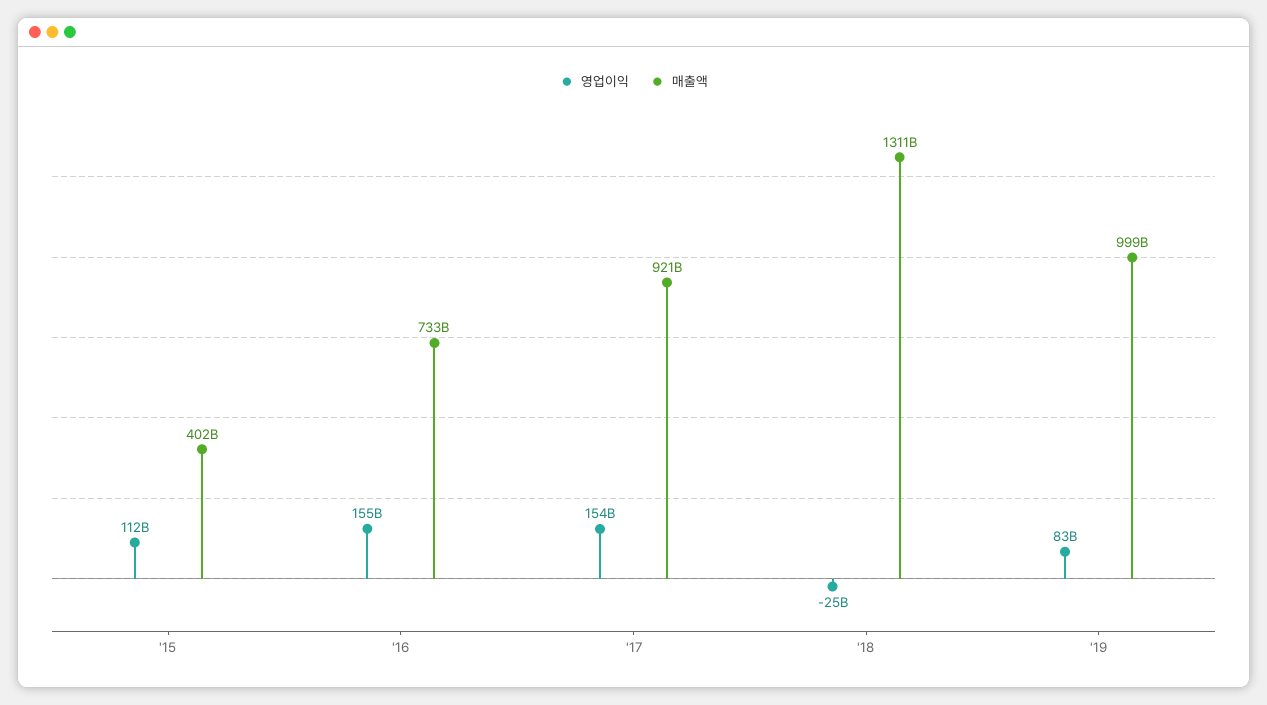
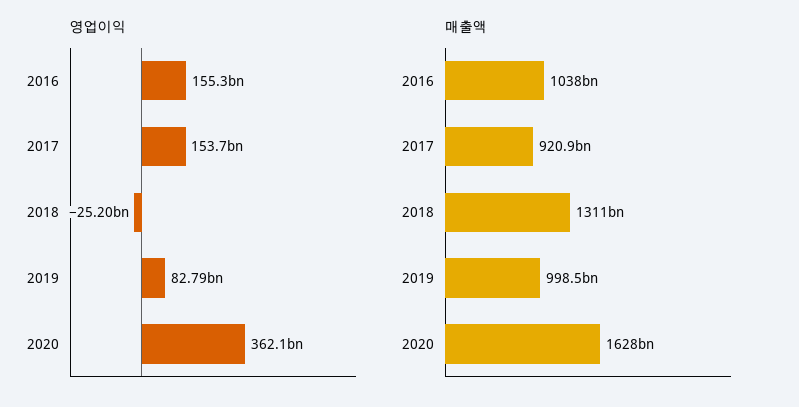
영업이익, '15: 112000000000 -> none
매출액, '15: 402000000000 -> none
매출액, '16: 733000000000 -> 1038000000000
영업이익, 2020: none -> 362100000000
매출액, 2020: none -> 1628000000000

